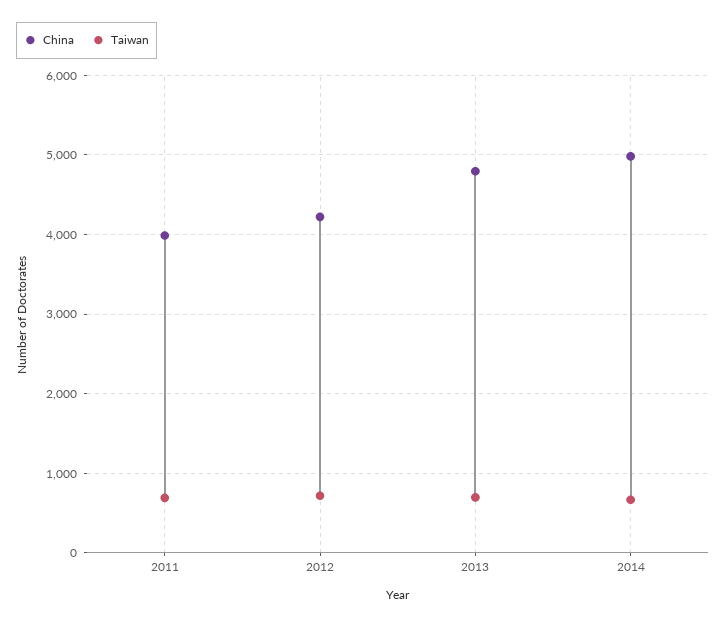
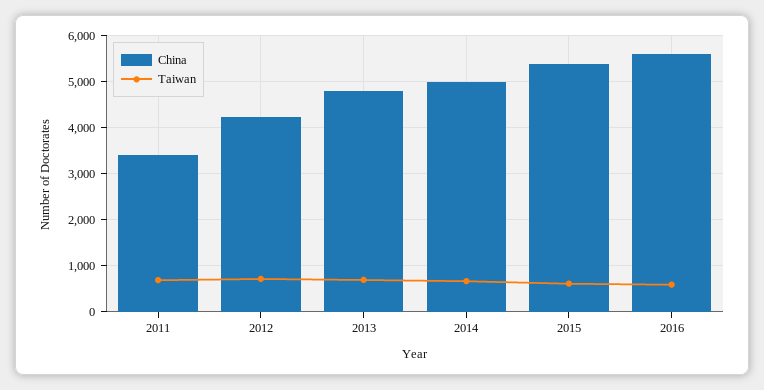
China, 2011: 4000 -> 3400
China, 2015: none -> 5400
Taiwan, 2015: none -> 600
China, 2016: none -> 5600
Taiwan, 2016: none -> 600

